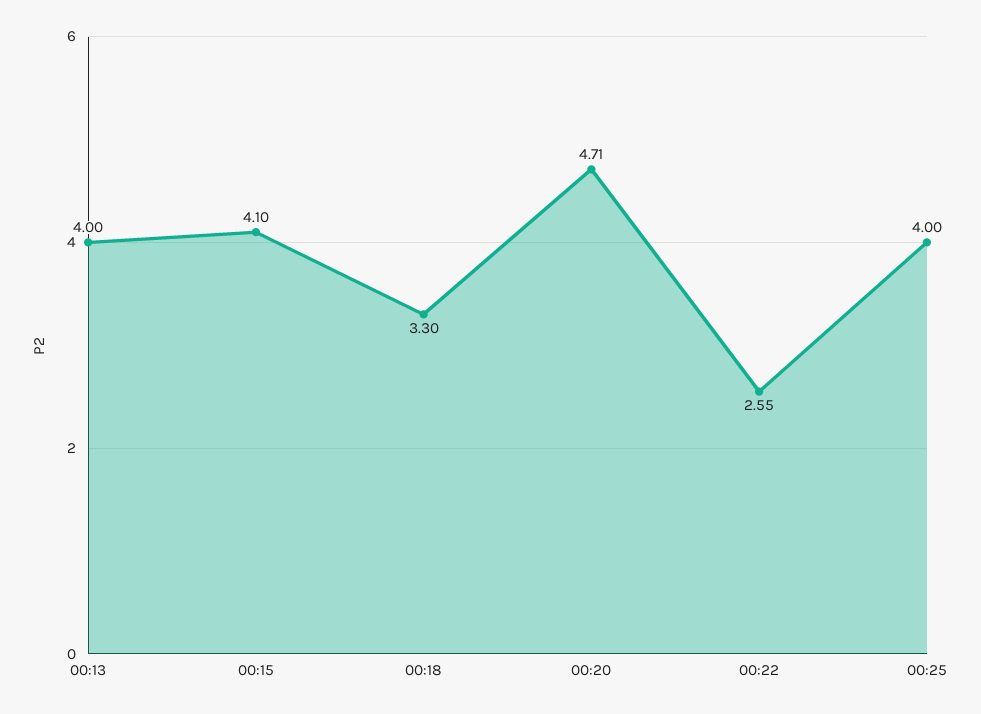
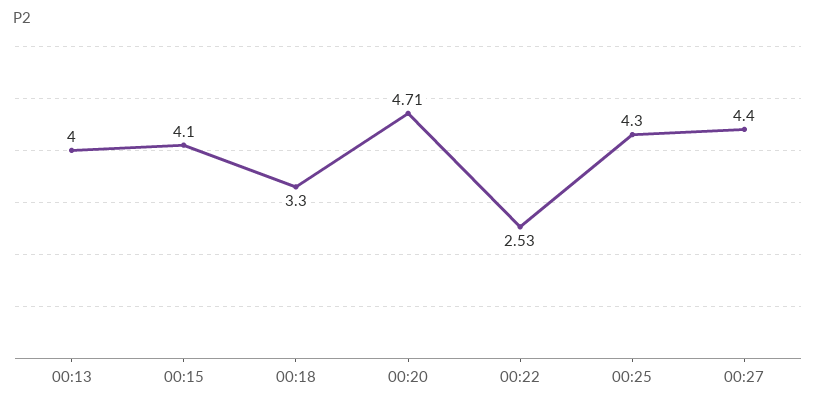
00:22: 2.55 -> 2.53
00:25: 4 -> 4.3
00:27: none -> 4.4

